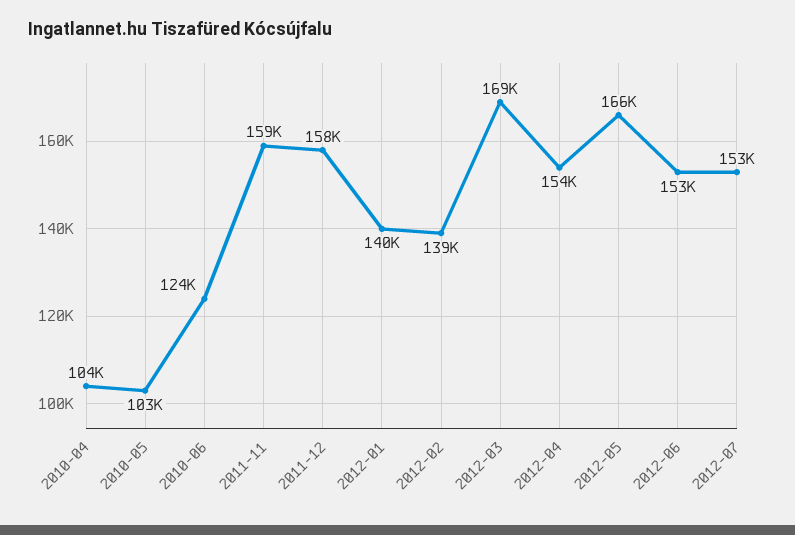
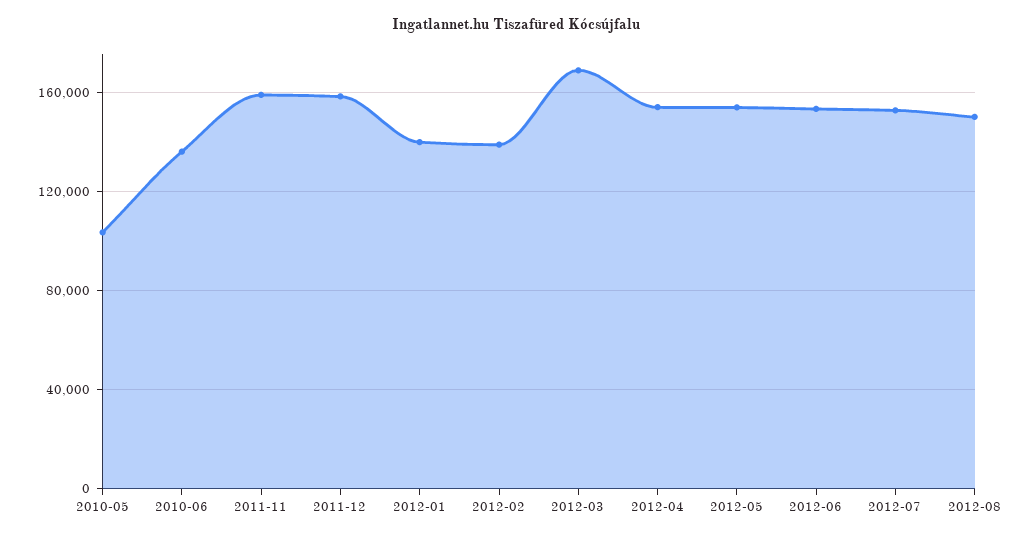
2010-04: 104000 -> none
2010-06: 124000 -> 135000
2012-05: 166000 -> 155000
2012-08: none -> 150000

